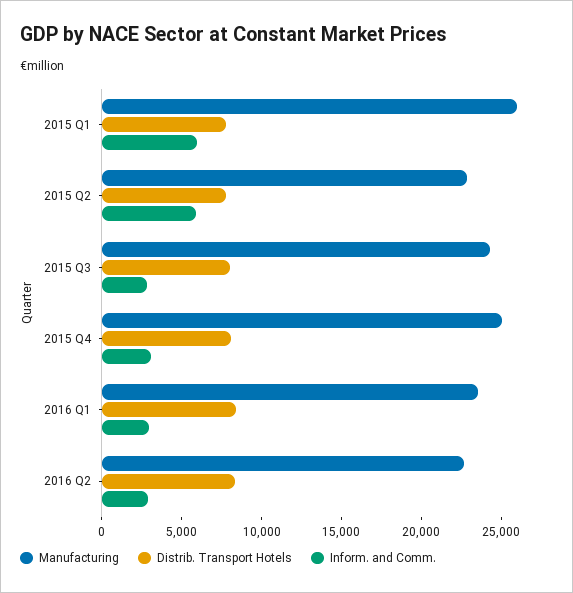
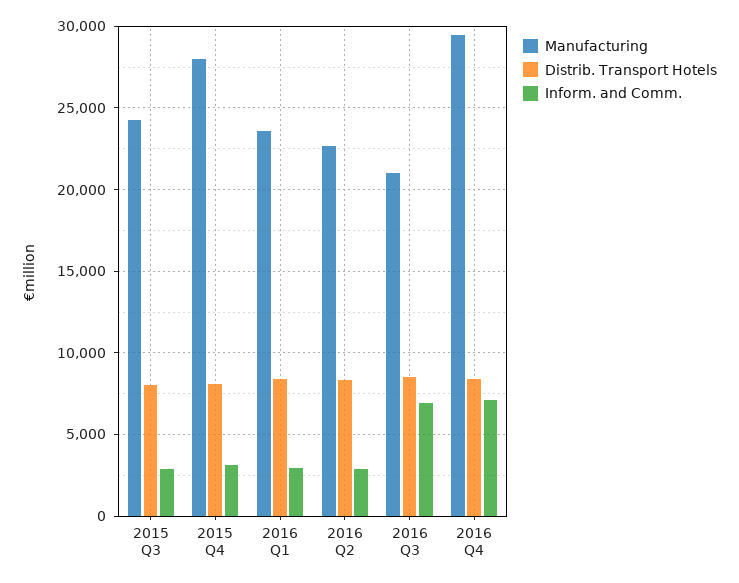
Manufacturing, 2015 Q1: 26000 -> none
Distrib. Transport Hotels, 2015 Q1: 8000 -> none
Inform. and Comm., 2015 Q1: 6000 -> none
Manufacturing, 2015 Q2: 23000 -> none
Distrib. Transport Hotels, 2015 Q2: 8000 -> none
Inform. and Comm., 2015 Q2: 6000 -> none
Manufacturing, 2015 Q4: 25000 -> 28000
Manufacturing, 2016 Q3: none -> 21000
Distrib. Transport Hotels, 2016 Q3: none -> 8500
Inform. and Comm., 2016 Q3: none -> 7000
Manufacturing, 2016 Q4: none -> 29500
Distrib. Transport Hotels, 2016 Q4: none -> 8500
Inform. and Comm., 2016 Q4: none -> 7000

